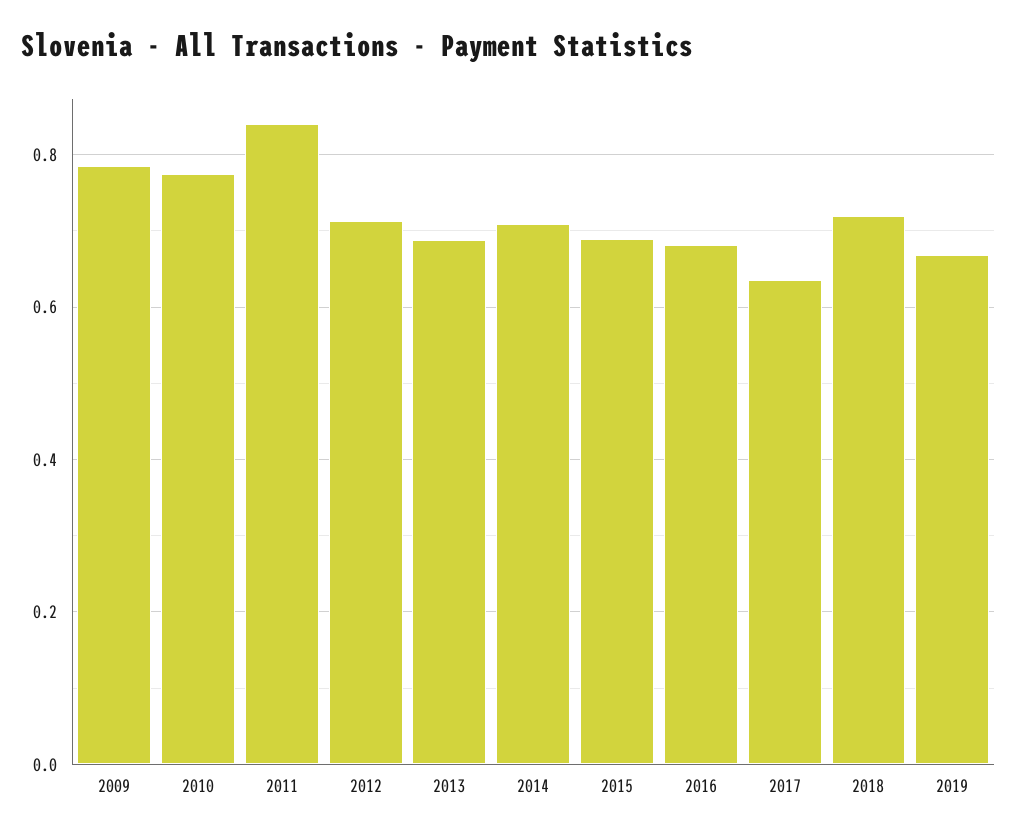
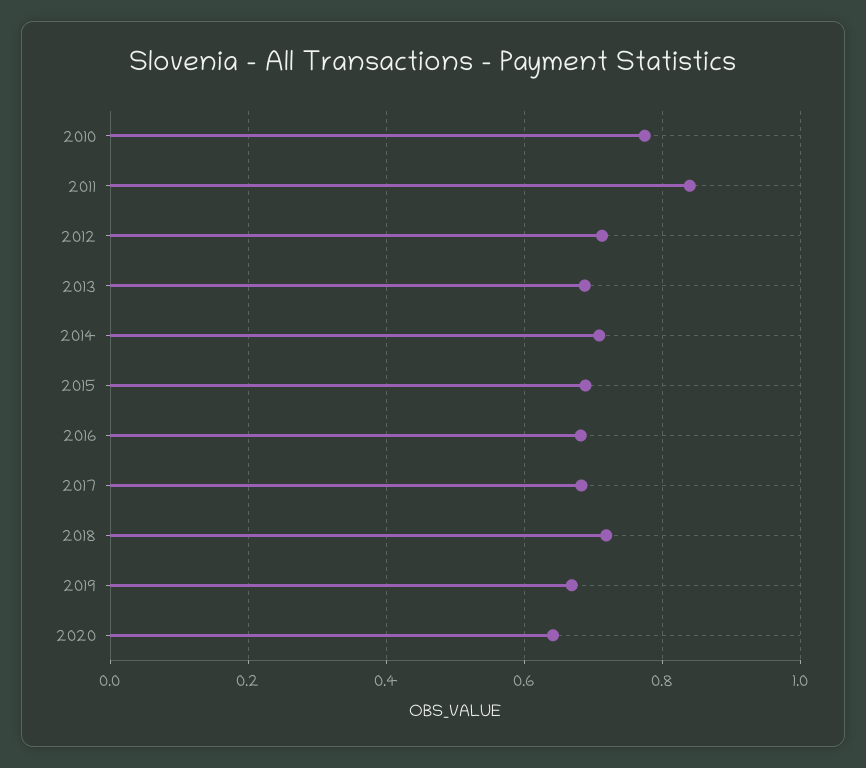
2009: 0.78 -> none
2017: 0.64 -> 0.68
2020: none -> 0.64

